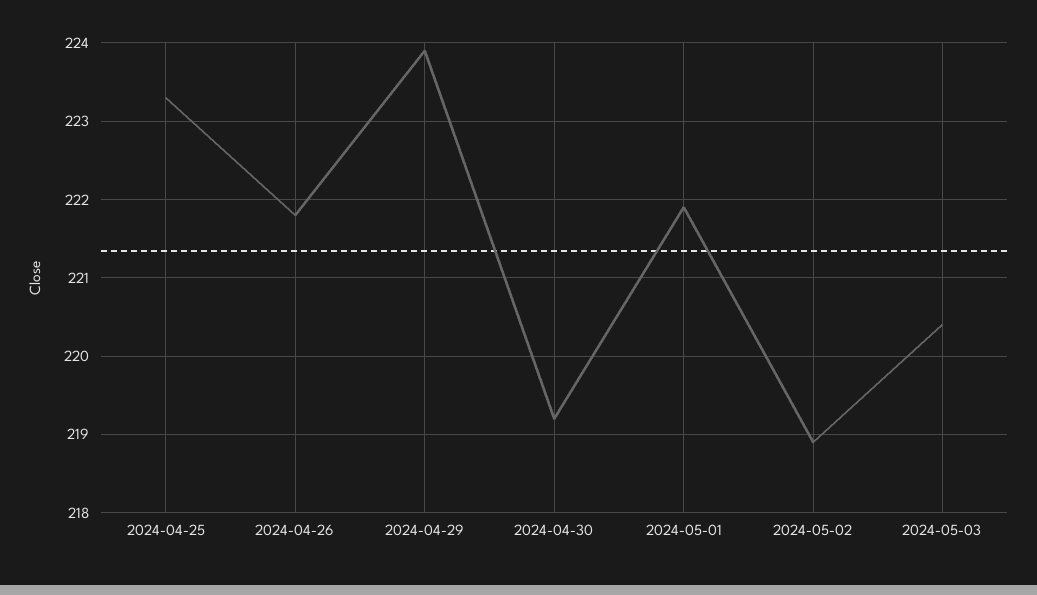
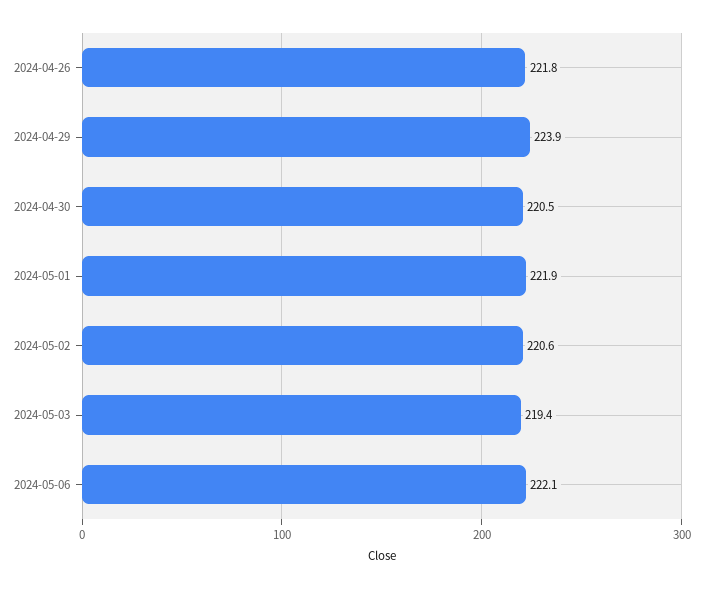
2024-04-25: 223.3 -> none
2024-04-30: 219.2 -> 220.5
2024-05-02: 218.9 -> 220.6
2024-05-03: 220.4 -> 219.4
2024-05-06: none -> 222.1

